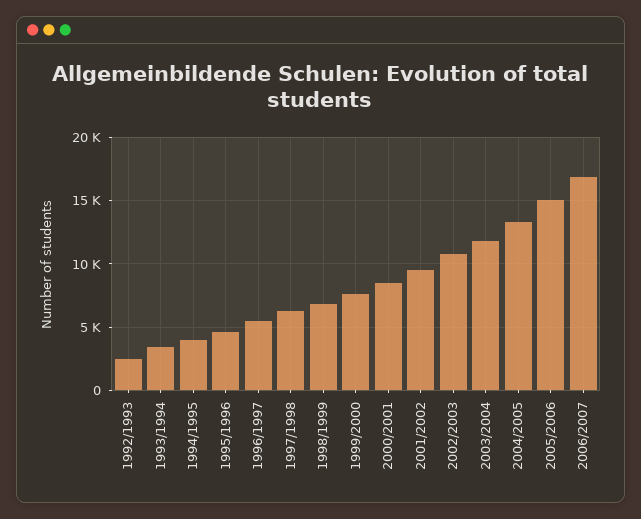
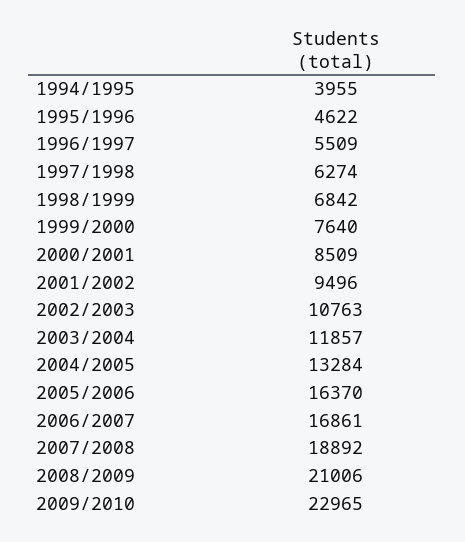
1992/1993: 2500 -> none
1993/1994: 3500 -> none
2005/2006: 15000 -> 16370
2007/2008: none -> 18892
2008/2009: none -> 21006
2009/2010: none -> 22965

